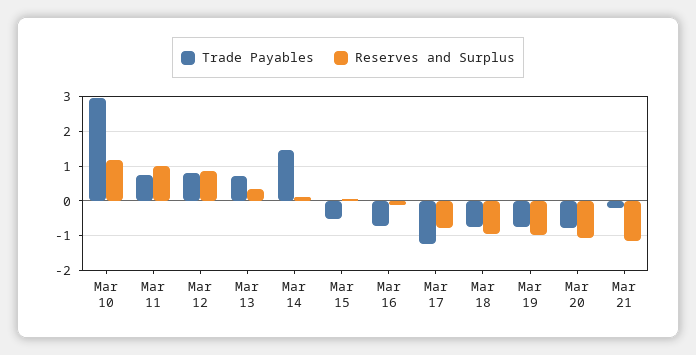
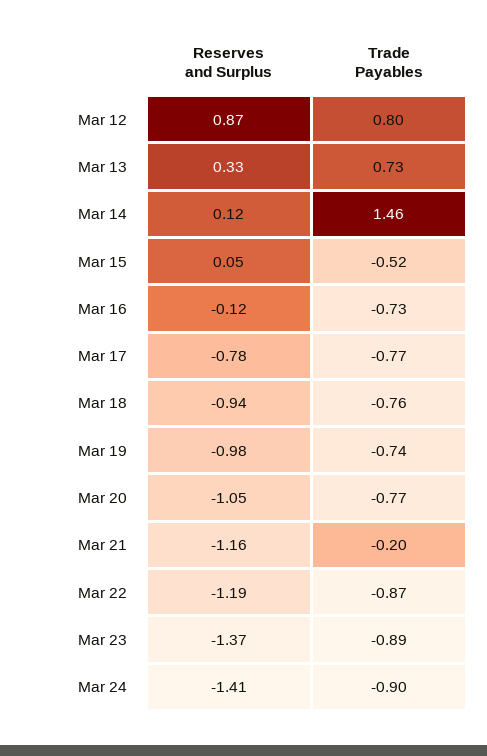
Trade Payables, Mar 10: 3 -> none
Reserves and Surplus, Mar 10: 1.2 -> none
Trade Payables, Mar 11: 0.8 -> none
Reserves and Surplus, Mar 11: 1 -> none
Trade Payables, Mar 17: -1.2 -> -0.77
Reserves and Surplus, Mar 22: none -> -1.19
Trade Payables, Mar 22: none -> -0.87
Reserves and Surplus, Mar 23: none -> -1.37
Trade Payables, Mar 23: none -> -0.89
Reserves and Surplus, Mar 24: none -> -1.41
Trade Payables, Mar 24: none -> -0.9

